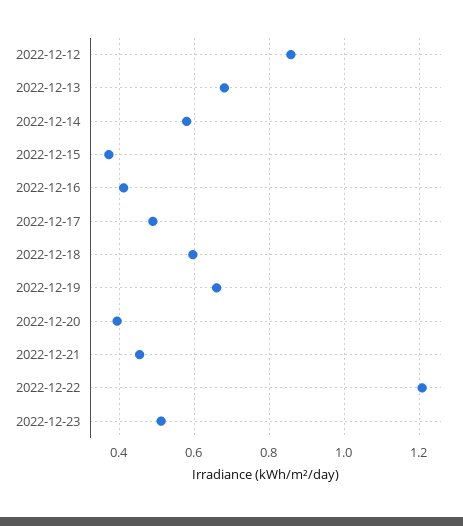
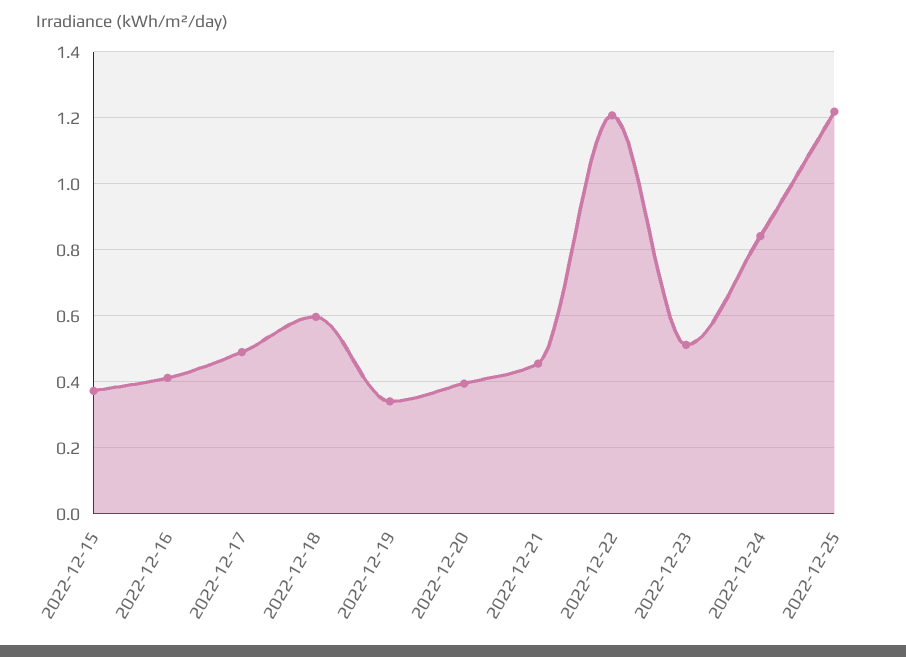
2022-12-12: 0.86 -> none
2022-12-13: 0.68 -> none
2022-12-14: 0.58 -> none
2022-12-19: 0.66 -> 0.34
2022-12-24: none -> 0.84
2022-12-25: none -> 1.22

